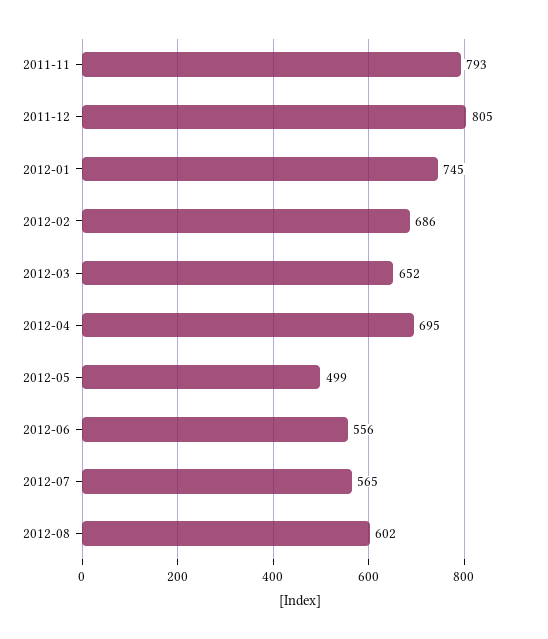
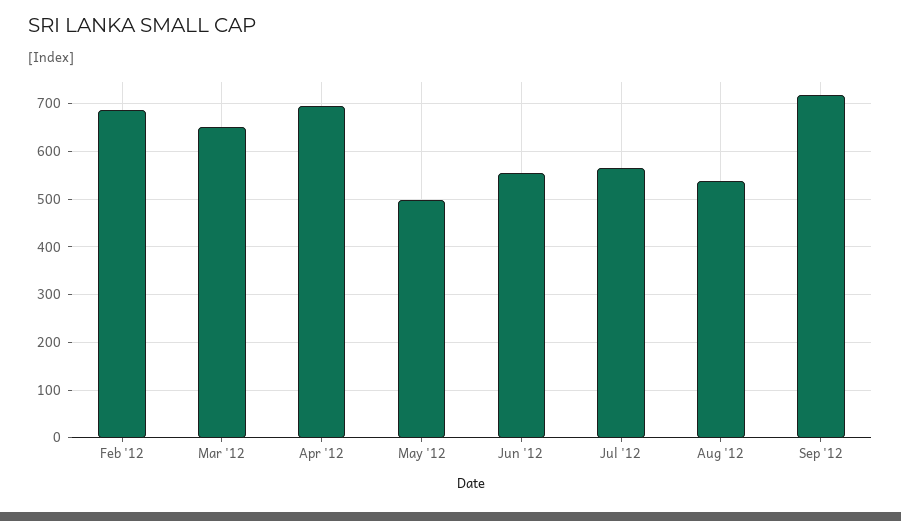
2011-11: 793 -> none
2011-12: 805 -> none
2012-01: 745 -> none
2012-08: 602 -> 540
Sep '12: none -> 720

